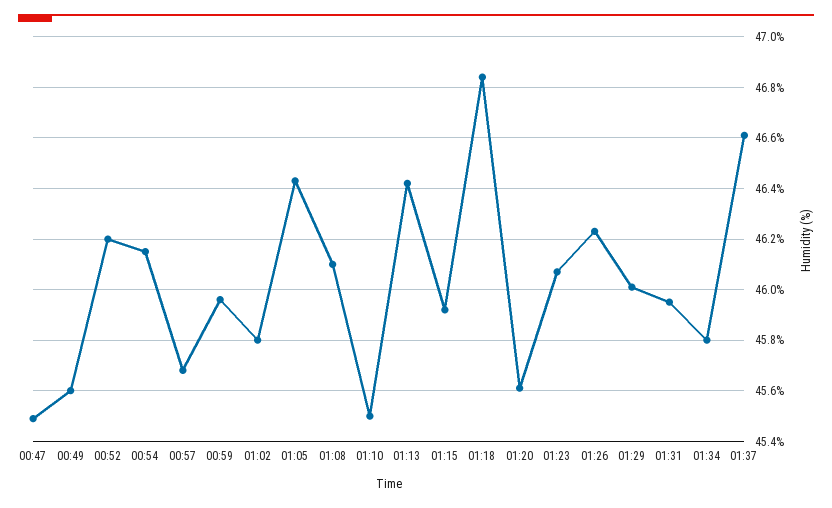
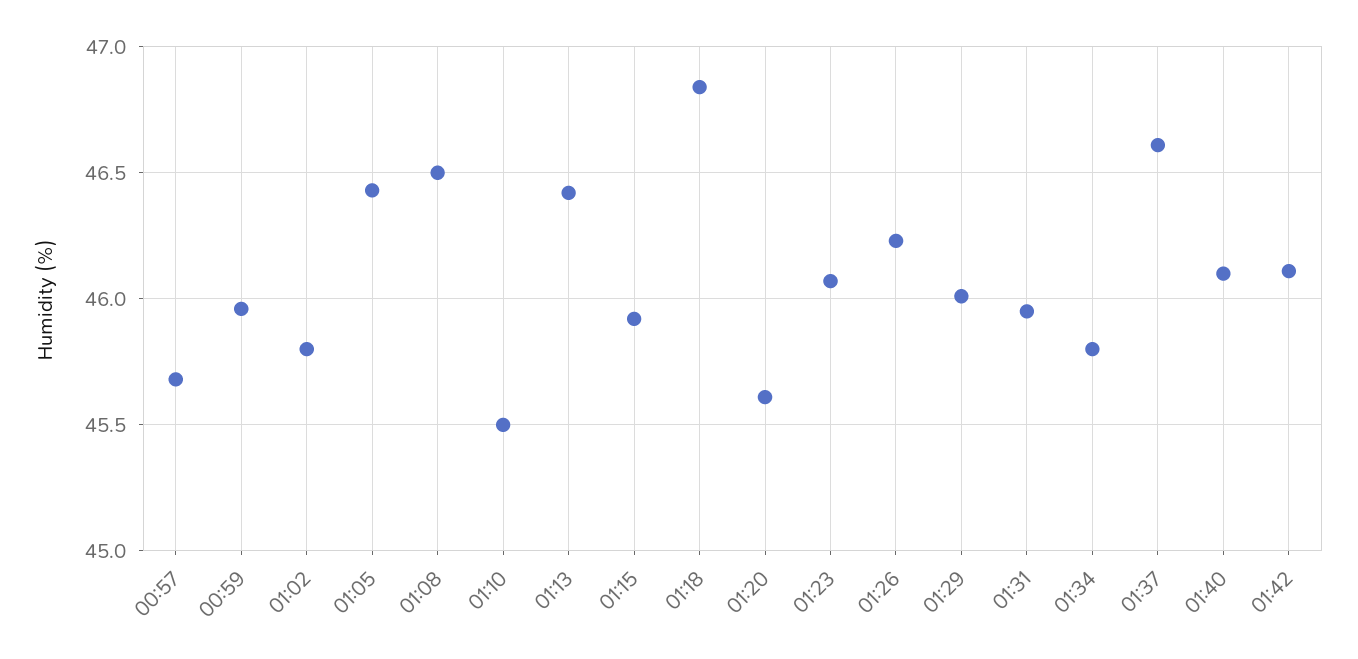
00:47: 45.5 -> none
00:49: 45.6 -> none
00:52: 46.2 -> none
00:54: 46.15 -> none
01:08: 46.1 -> 46.5
01:40: none -> 46.1
01:42: none -> 46.1

